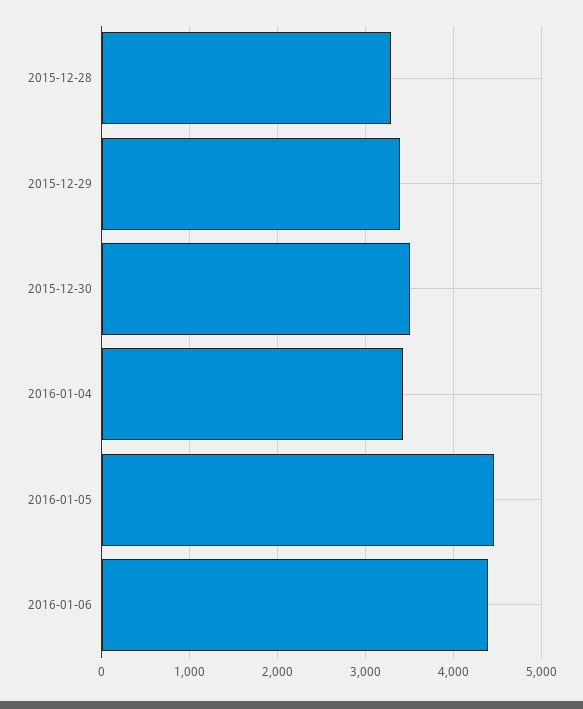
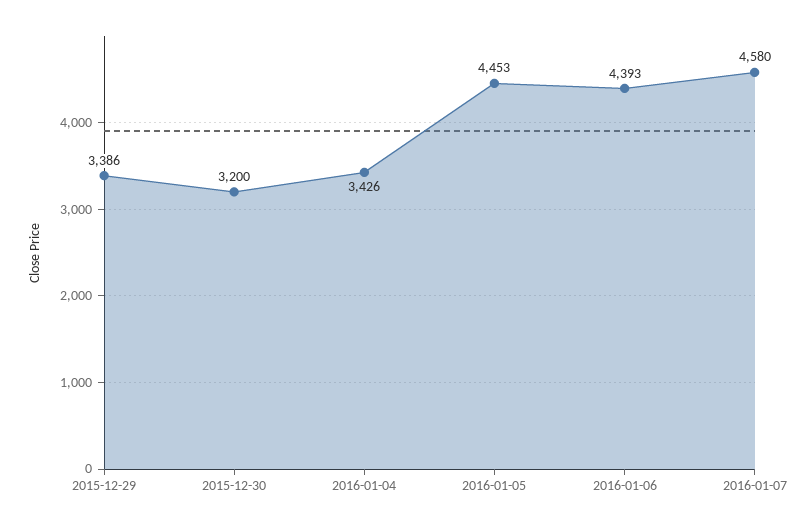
2015-12-28: 3300 -> none
2015-12-30: 3500 -> 3200
2016-01-07: none -> 4580

